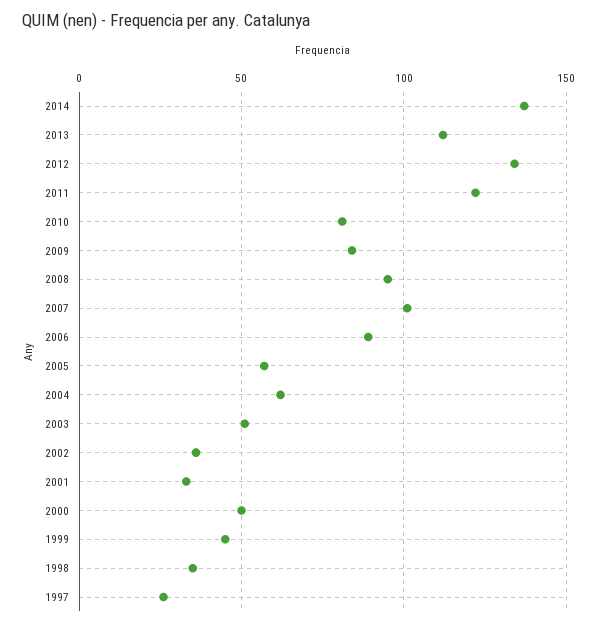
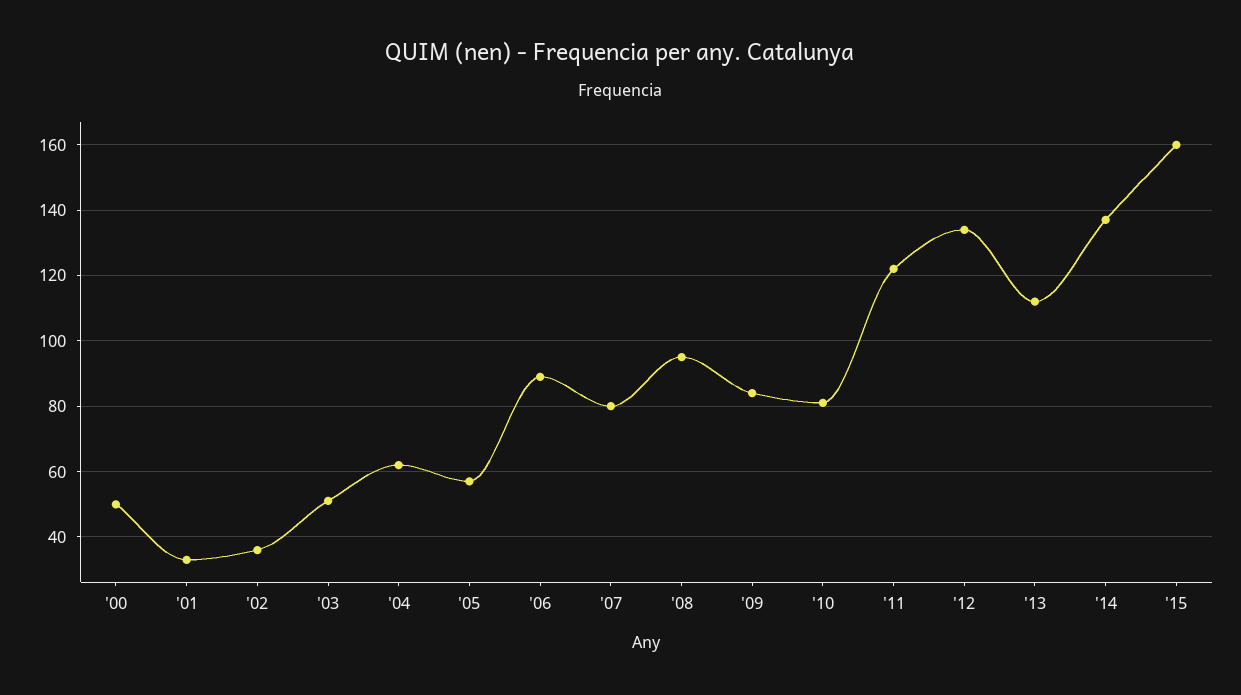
2007: 100 -> 80
1999: 45 -> none
1998: 35 -> none
1997: 25 -> none
'15: none -> 160

